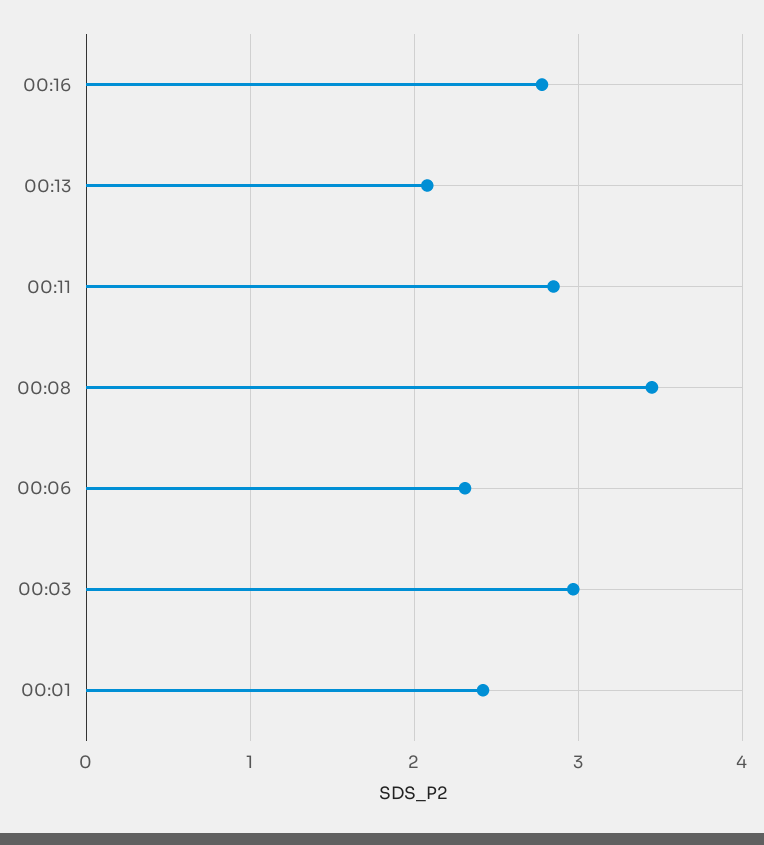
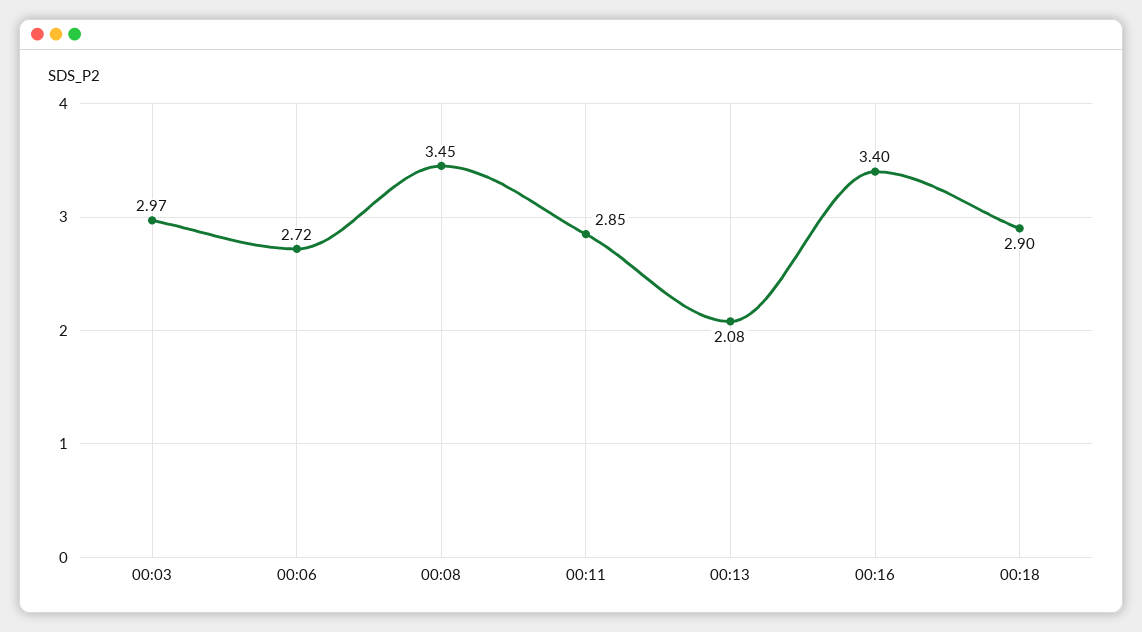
00:16: 2.8 -> 3.4
00:06: 2.3 -> 2.72
00:01: 2.4 -> none
00:18: none -> 2.9

